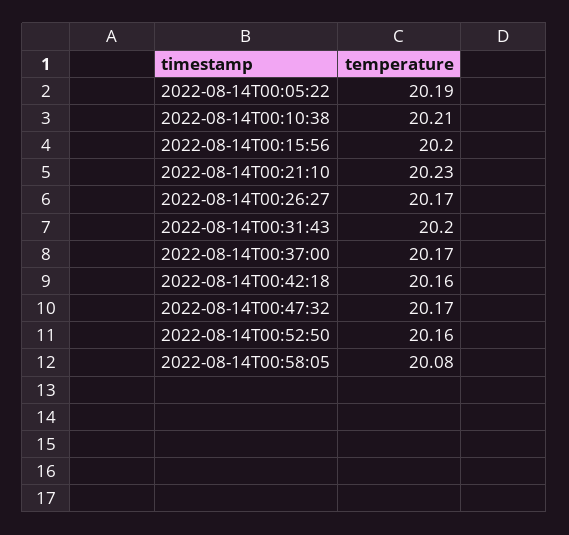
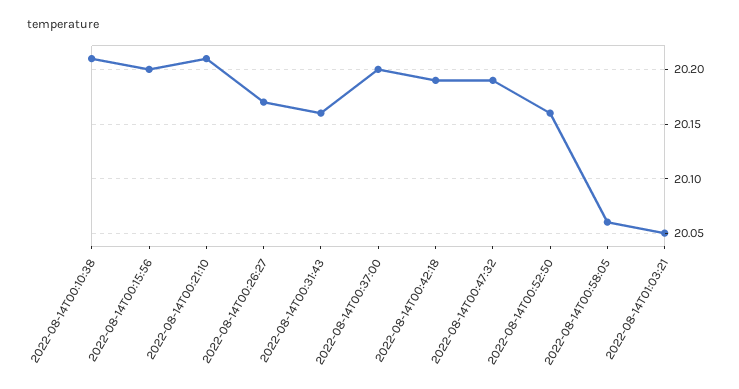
2022-08-14T00:05:22: 20.19 -> none
2022-08-14T00:21:10: 20.23 -> 20.21
2022-08-14T00:31:43: 20.2 -> 20.16
2022-08-14T00:37:00: 20.17 -> 20.2
2022-08-14T00:42:18: 20.16 -> 20.19
2022-08-14T00:47:32: 20.17 -> 20.19
2022-08-14T00:58:05: 20.08 -> 20.06
2022-08-14T01:03:21: none -> 20.05

